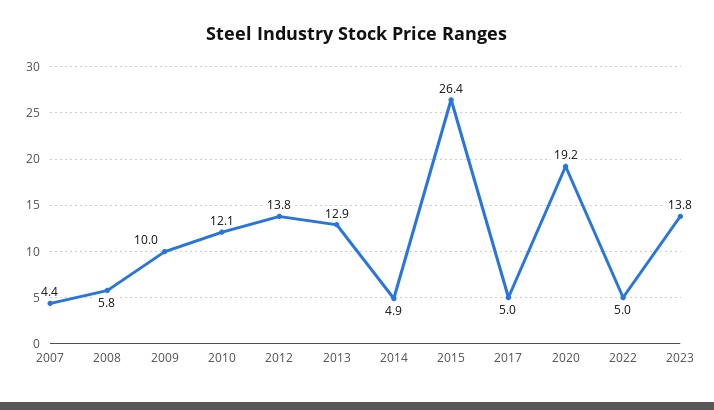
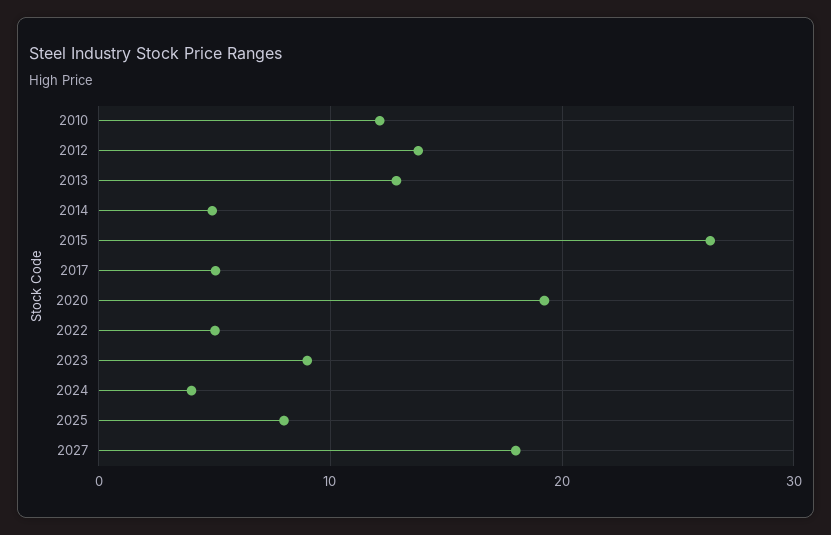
2007: 4.4 -> none
2008: 5.8 -> none
2009: 10 -> none
2023: 13.8 -> 9
2024: none -> 4
2025: none -> 8
2027: none -> 18

